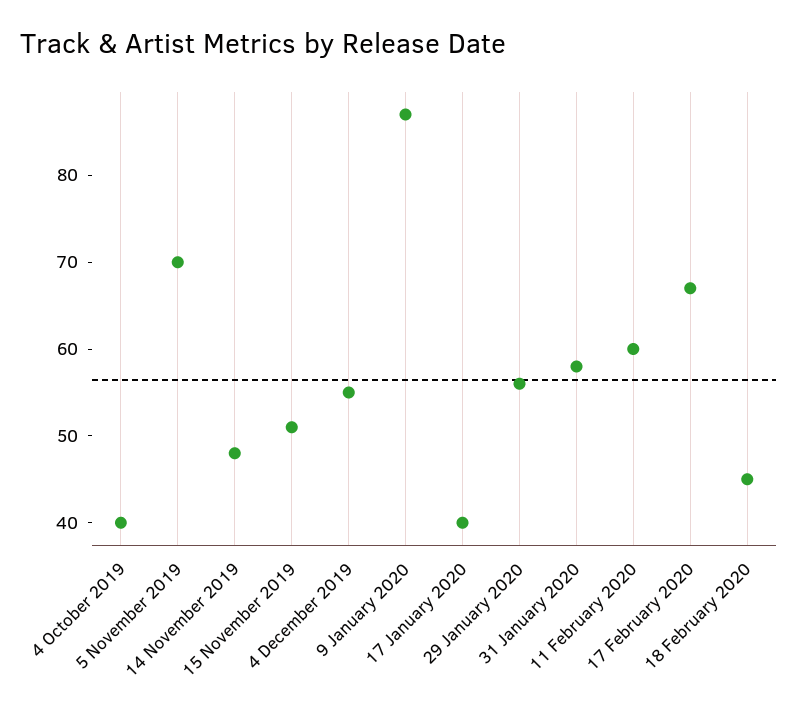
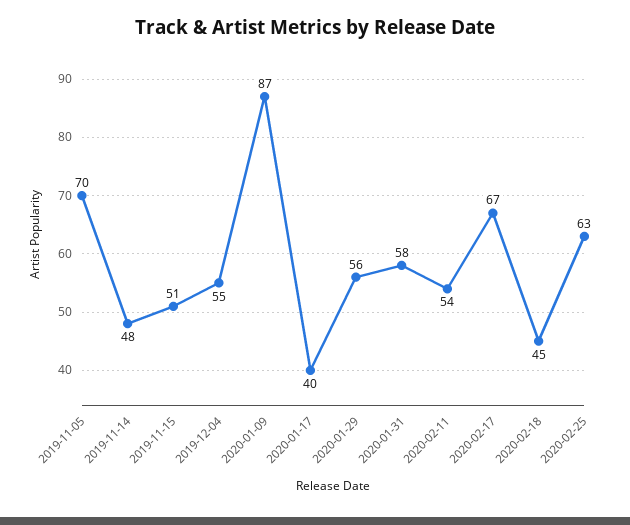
4 October 2019: 40 -> none
11 February 2020: 60 -> 54
2020-02-25: none -> 63

